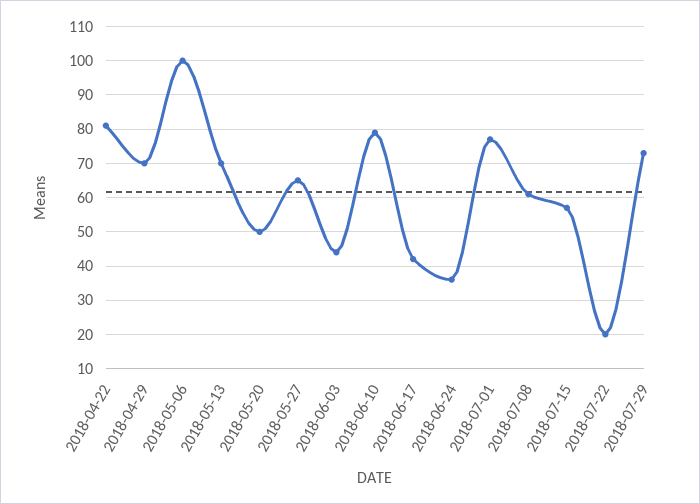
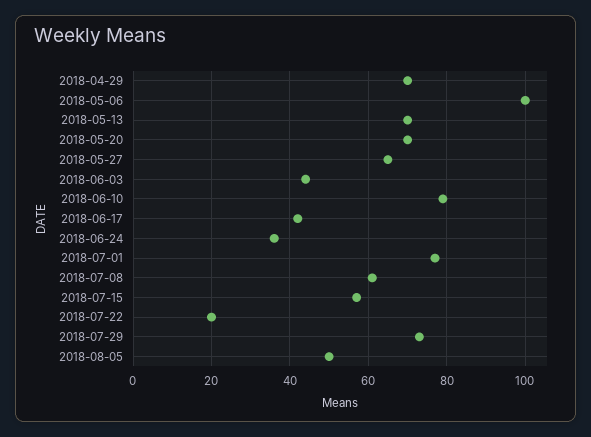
2018-04-22: 80 -> none
2018-05-20: 50 -> 70
2018-08-05: none -> 50

